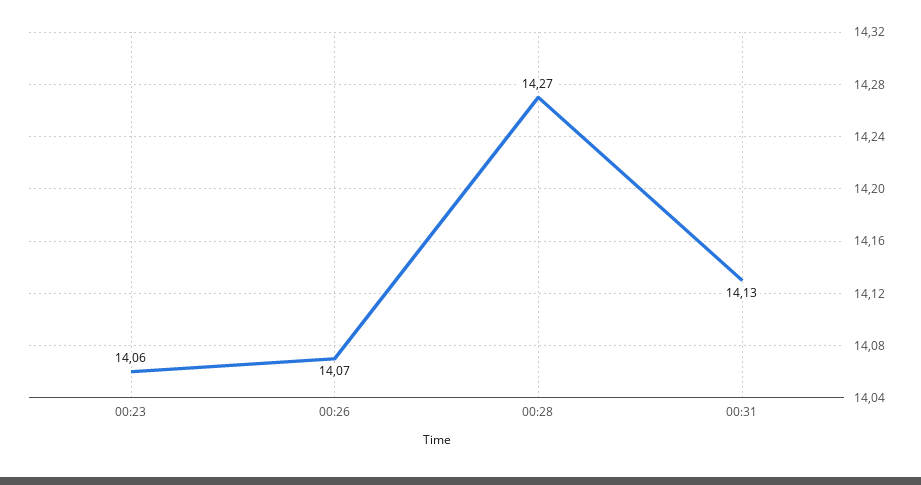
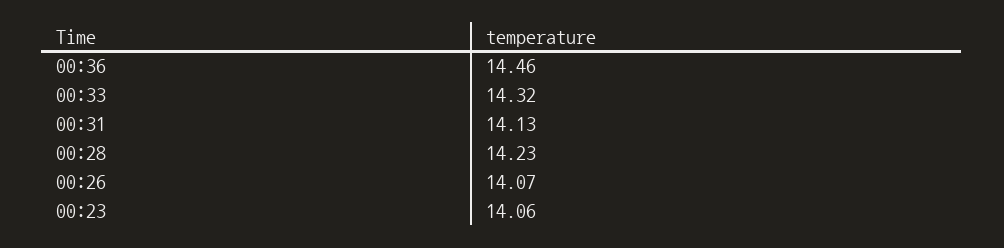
00:28: 14.27 -> 14.23
00:36: none -> 14.46
00:33: none -> 14.32

